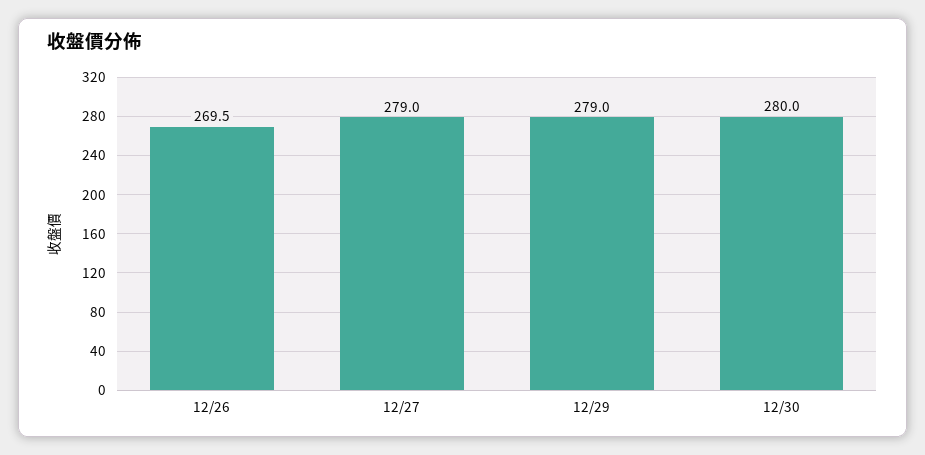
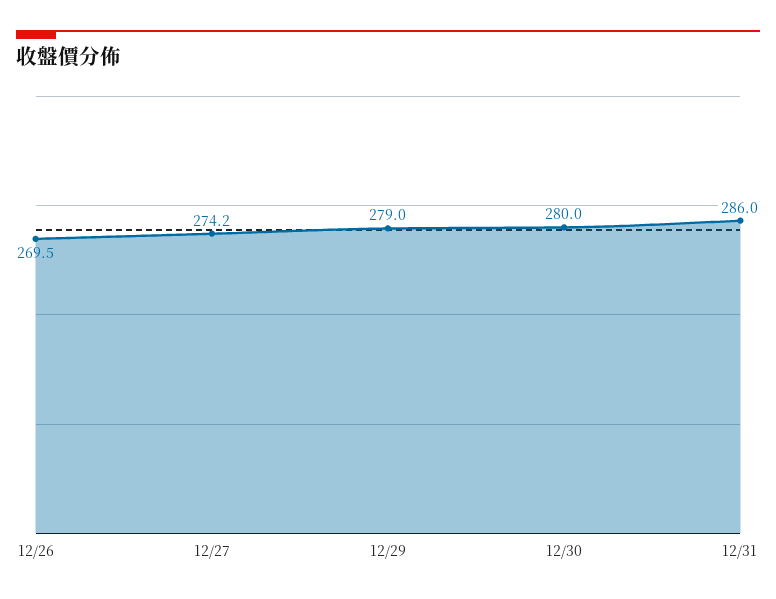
12/27: 279 -> 274.2
12/31: none -> 286

